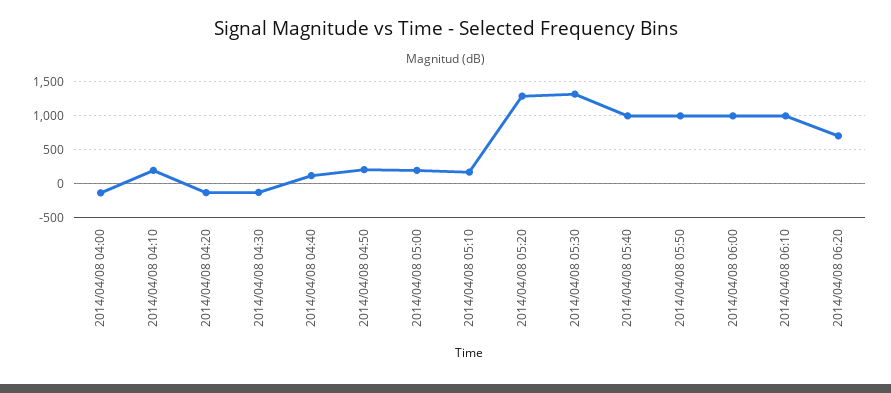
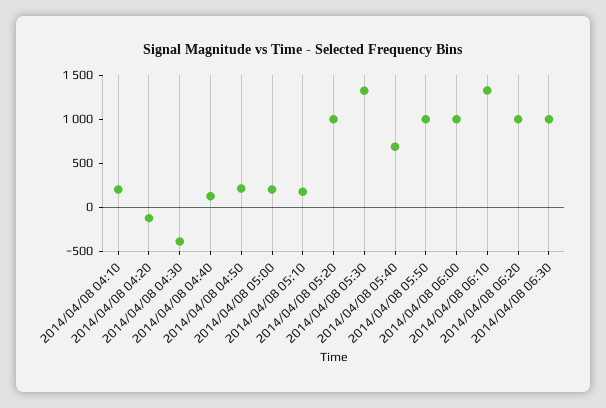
2014/04/08 04:00: -100 -> none
2014/04/08 04:30: -100 -> -400
2014/04/08 05:20: 1300 -> 1000
2014/04/08 05:40: 1000 -> 700
2014/04/08 06:10: 1000 -> 1300
2014/04/08 06:20: 700 -> 1000
2014/04/08 06:30: none -> 1000

